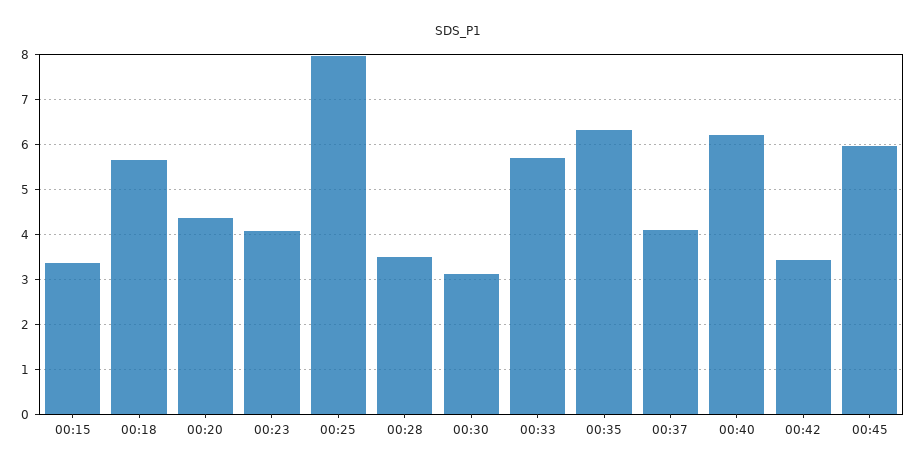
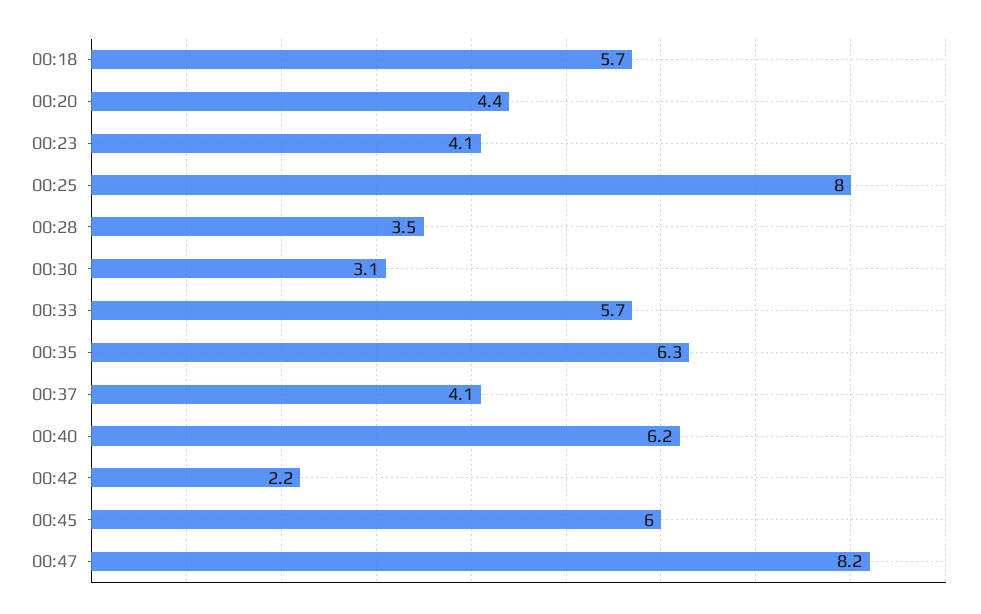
00:15: 3.4 -> none
00:42: 3.4 -> 2.2
00:47: none -> 8.2

